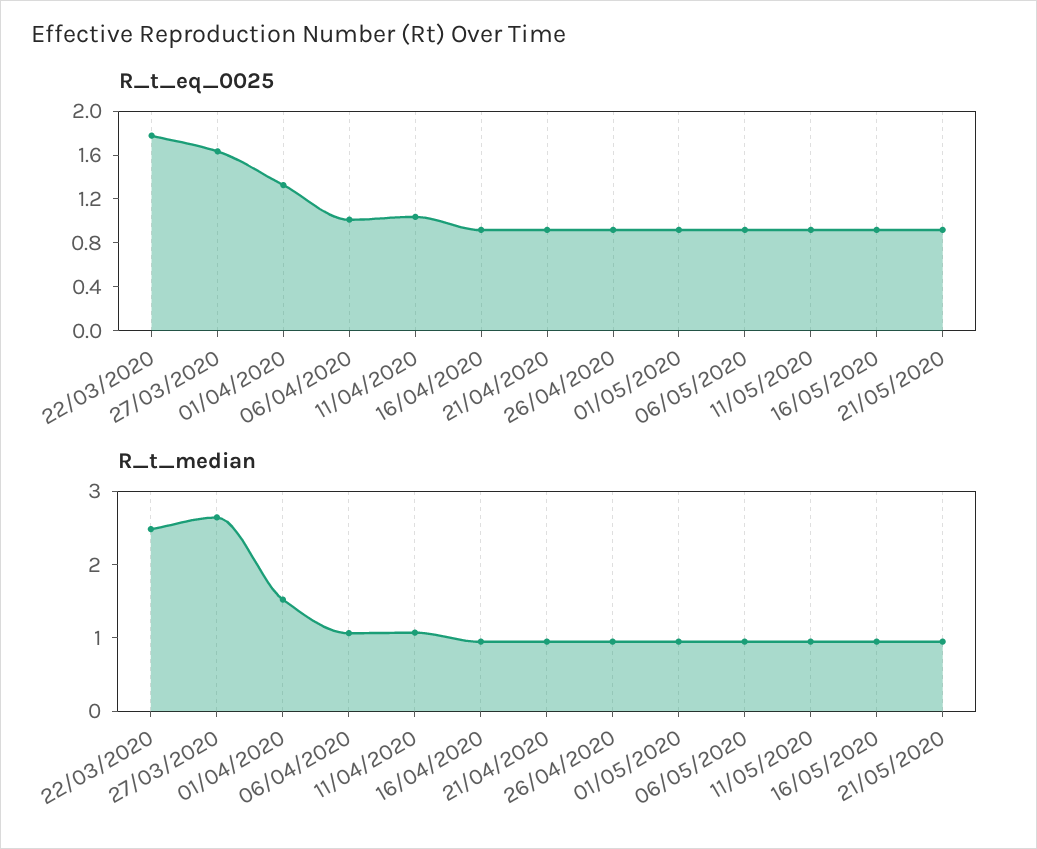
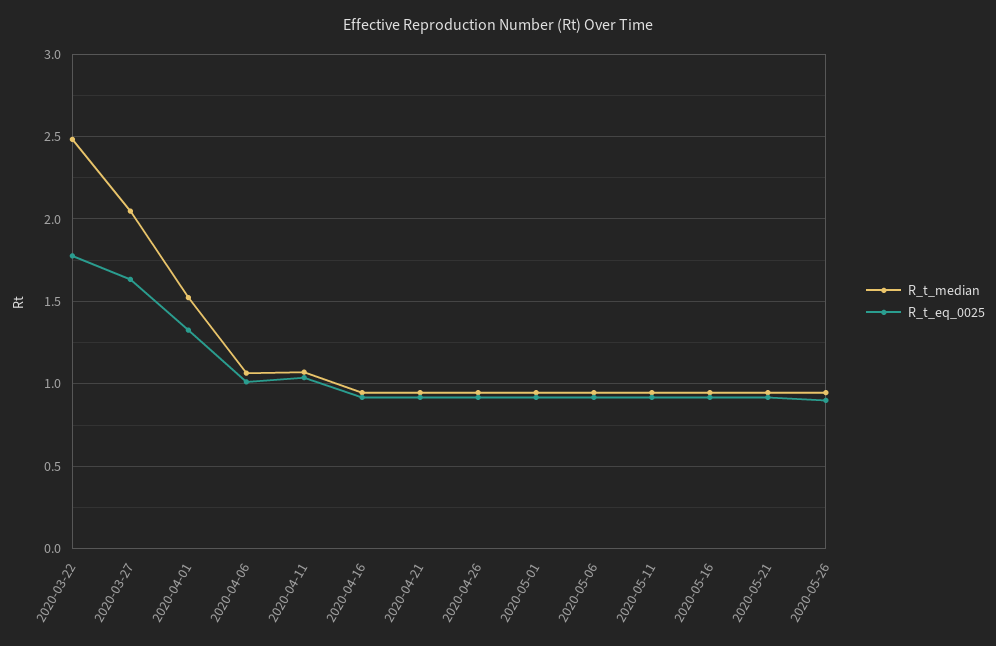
R_t_median, 27/03/2020: 2.6 -> 2.05
R_t_median, 2020-05-26: none -> 0.95
R_t_eq_0025, 2020-05-26: none -> 0.9

